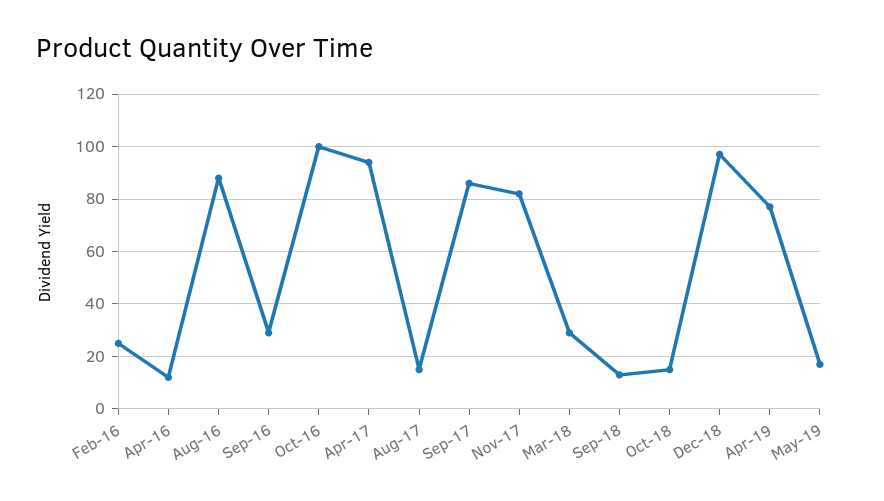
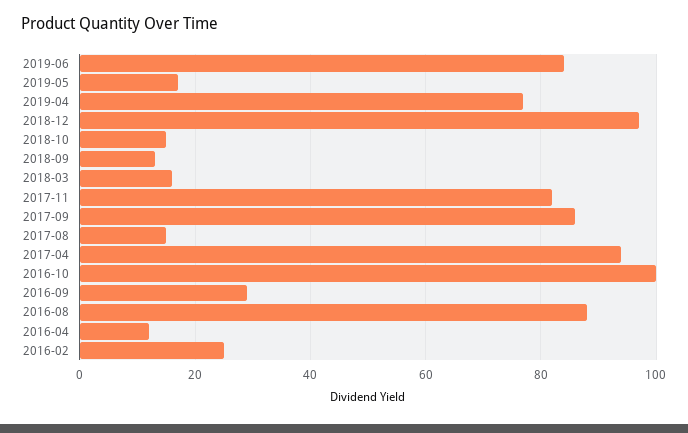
Mar-18: 30 -> 15
2019-06: none -> 85

